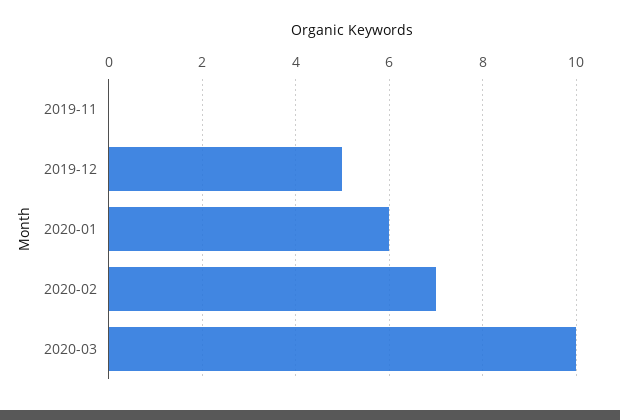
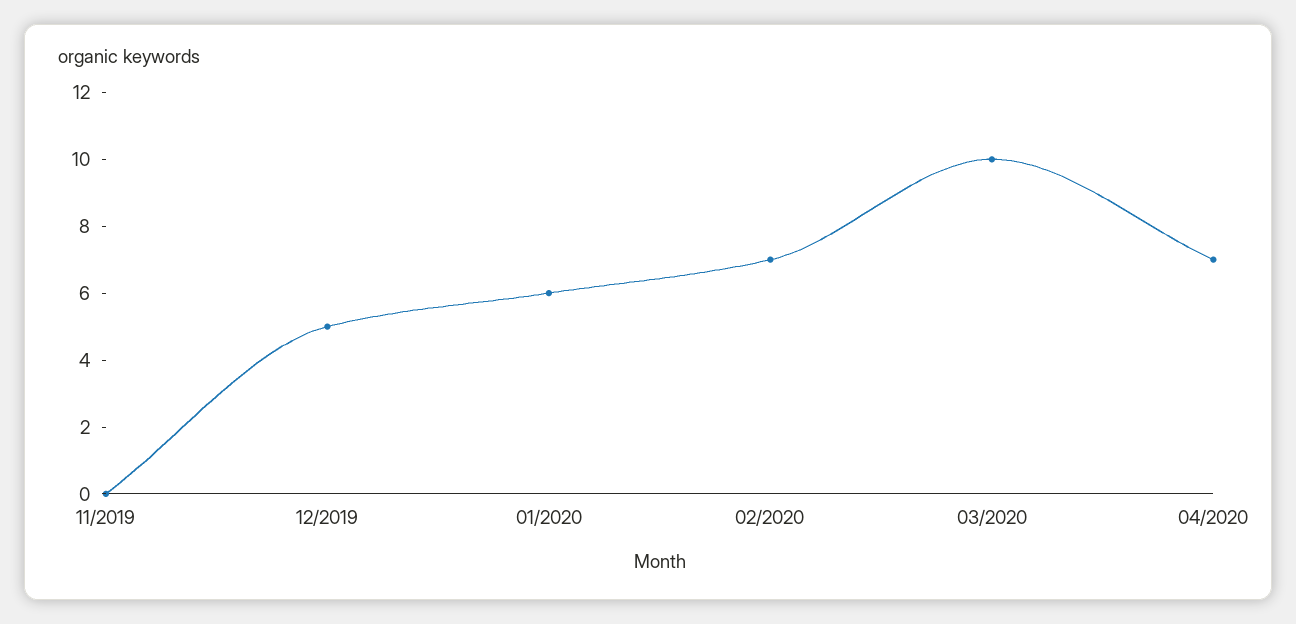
04/2020: none -> 7

